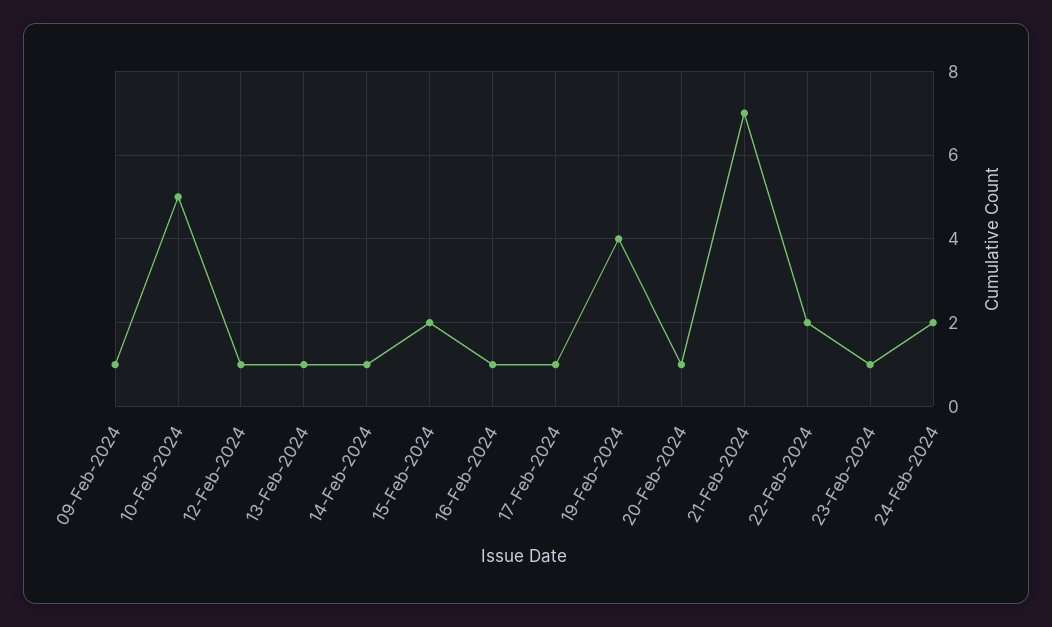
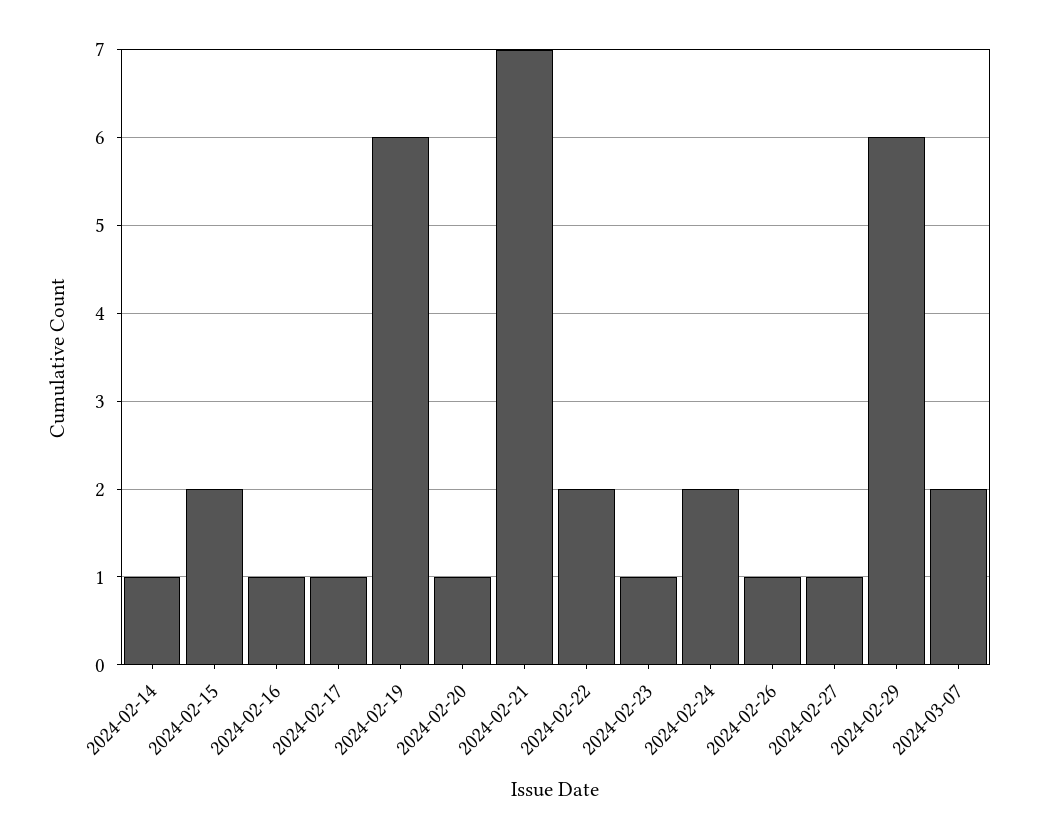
09-Feb-2024: 1 -> none
10-Feb-2024: 5 -> none
12-Feb-2024: 1 -> none
13-Feb-2024: 1 -> none
19-Feb-2024: 4 -> 6
2024-02-26: none -> 1
2024-02-27: none -> 1
2024-02-29: none -> 6
2024-03-07: none -> 2

